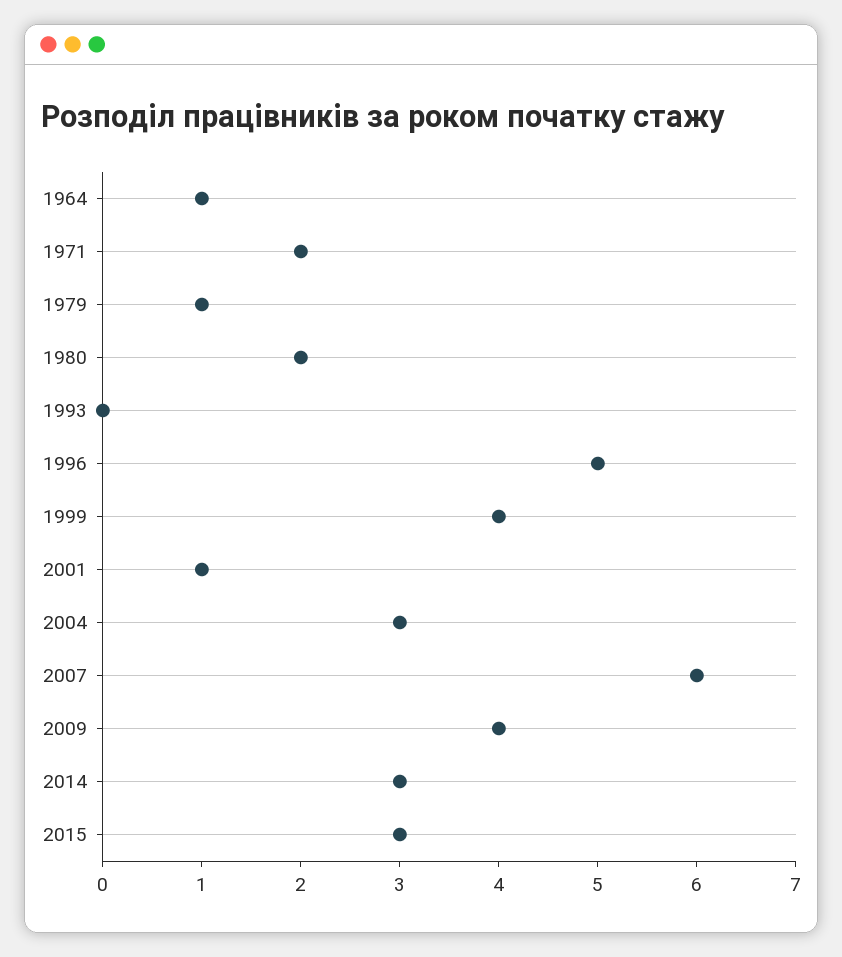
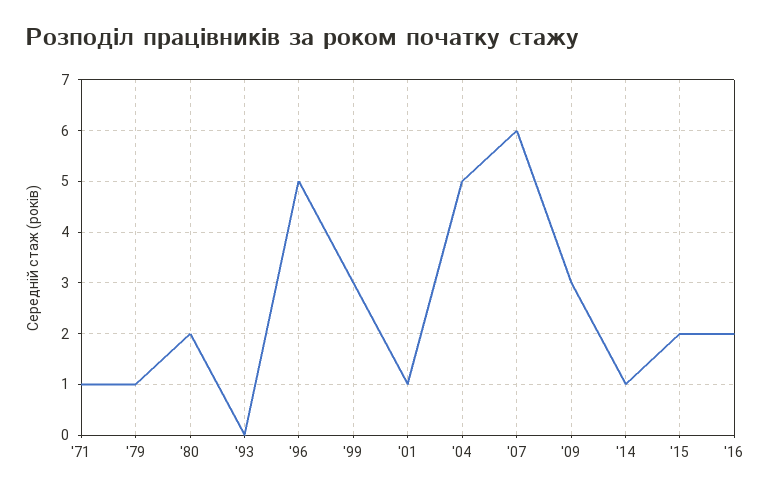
1964: 1 -> none
1971: 2 -> 1
1999: 4 -> 3
2004: 3 -> 5
2009: 4 -> 3
2014: 3 -> 1
2015: 3 -> 2
'16: none -> 2

